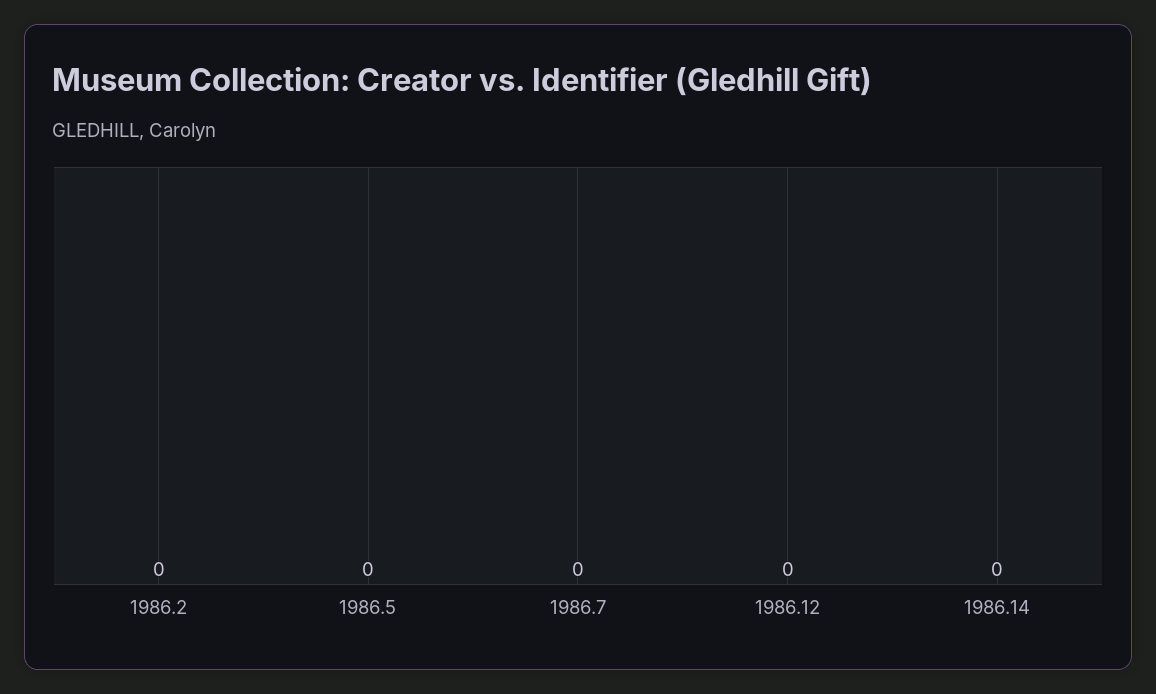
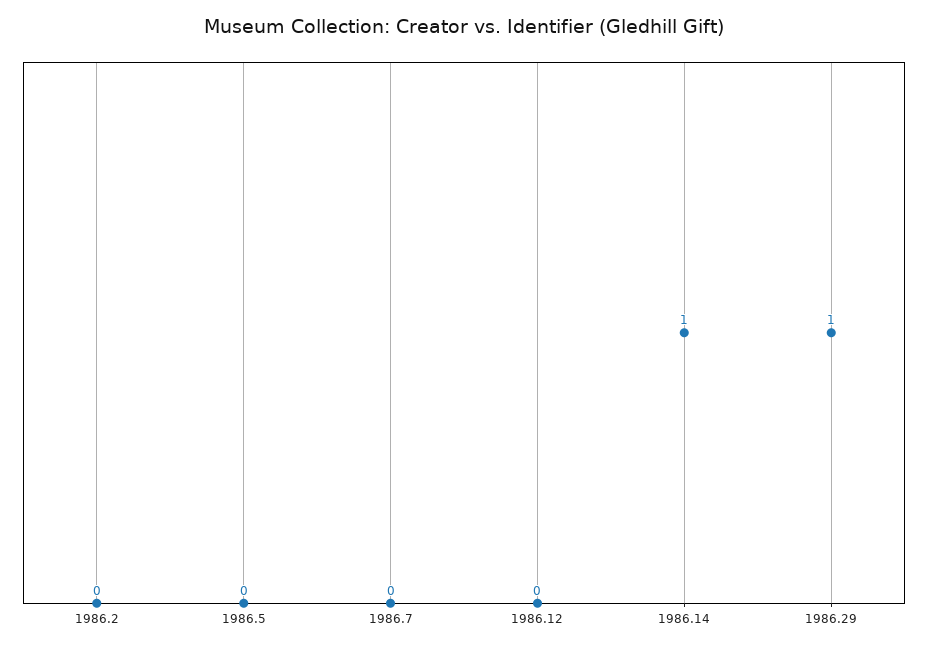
1986.14: 0 -> 1
1986.29: none -> 1

